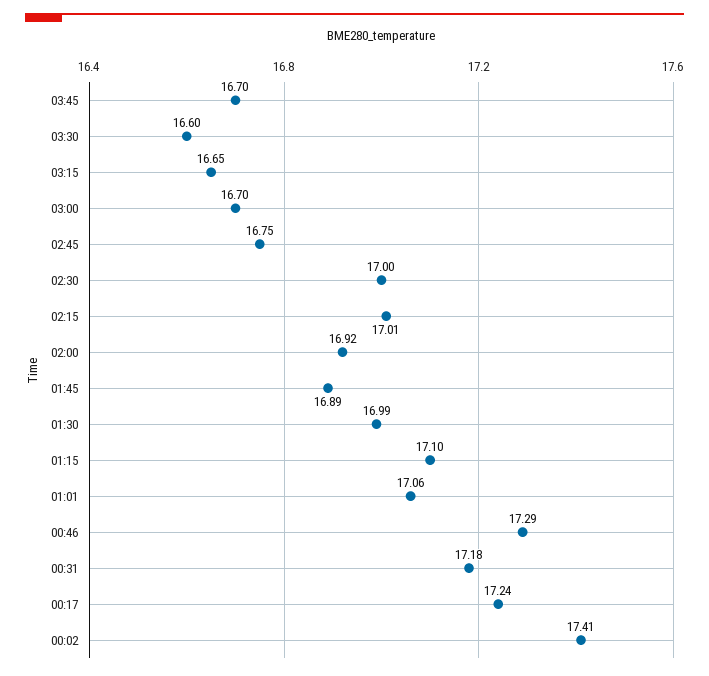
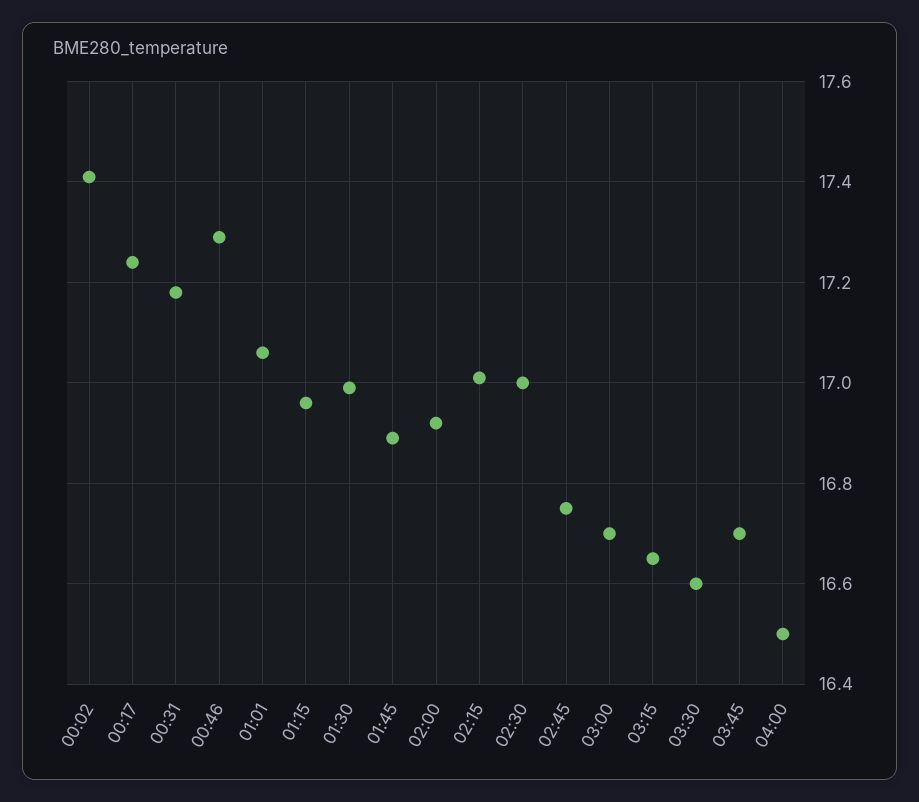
01:15: 17.1 -> 16.95
04:00: none -> 16.5

